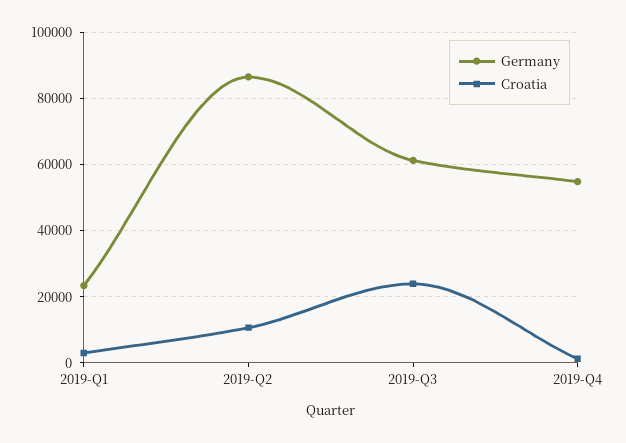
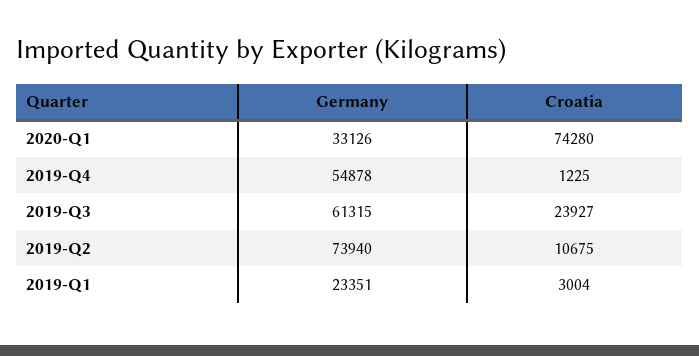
Germany, 2019-Q2: 86000 -> 73940
Germany, 2020-Q1: none -> 33126
Croatia, 2020-Q1: none -> 74280

